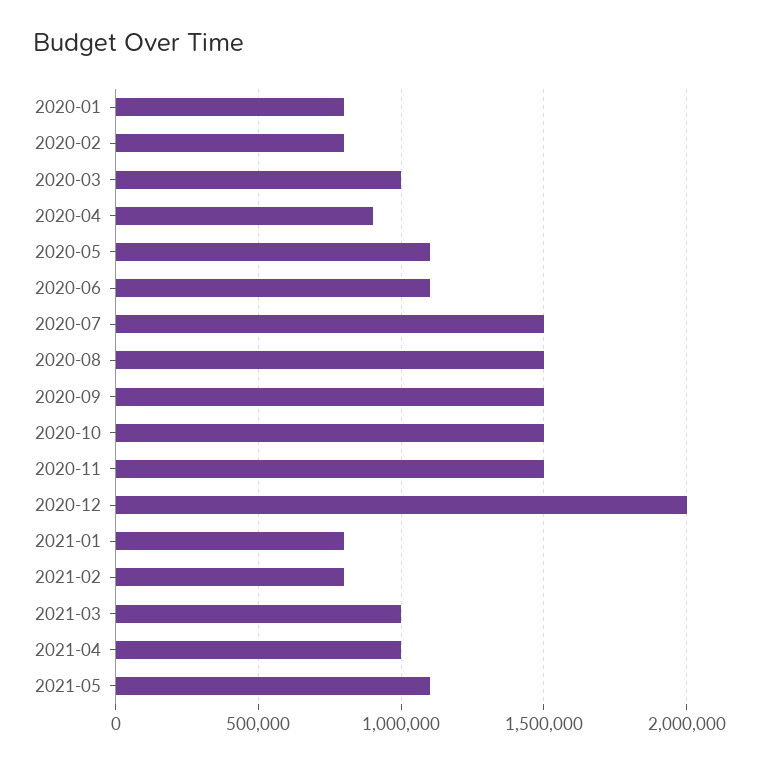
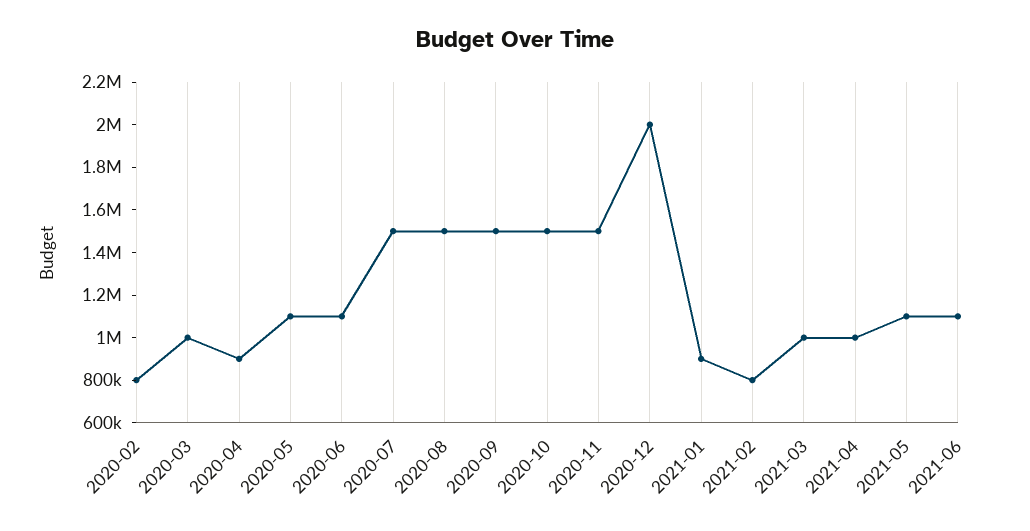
2020-01: 800000 -> none
2021-01: 800000 -> 900000
2021-06: none -> 1100000

